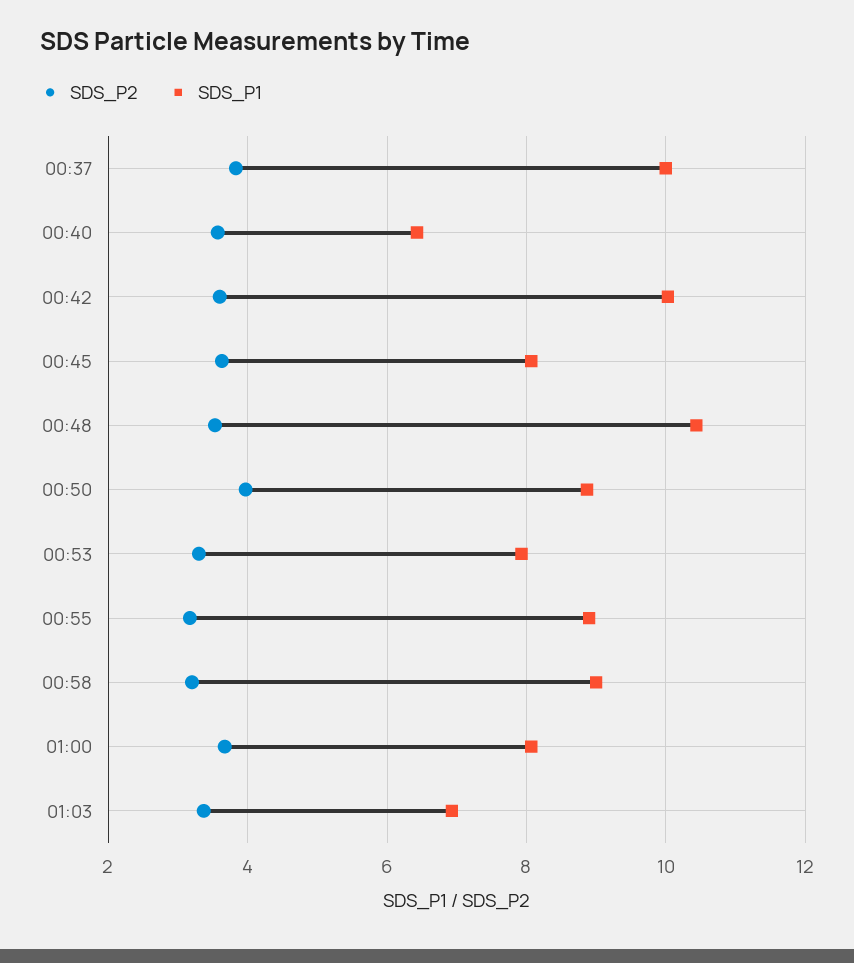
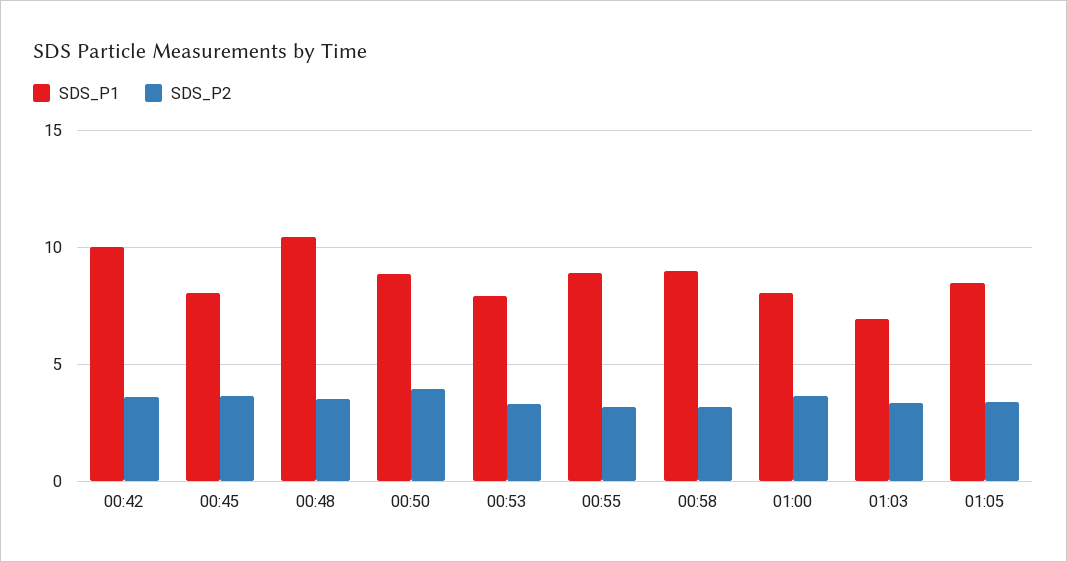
SDS_P2, 00:37: 3.8 -> none
SDS_P1, 00:37: 10 -> none
SDS_P2, 00:40: 3.6 -> none
SDS_P1, 00:40: 6.4 -> none
SDS_P1, 01:05: none -> 8.5
SDS_P2, 01:05: none -> 3.5

